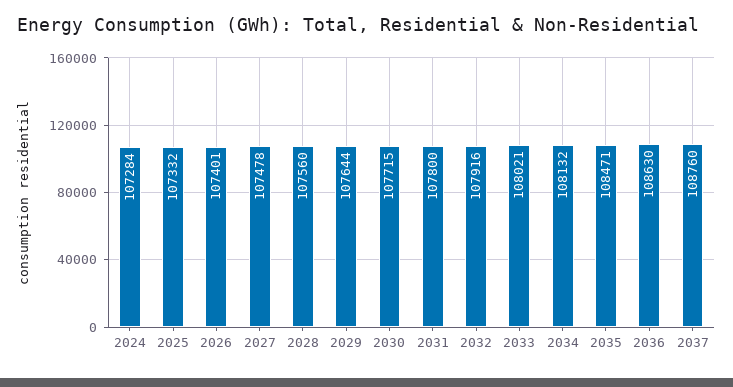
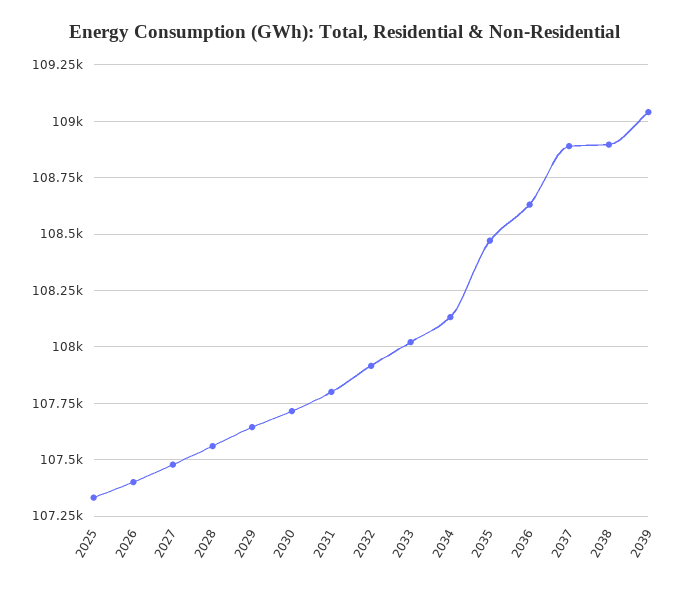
2024: 107284 -> none
2037: 108760 -> 108900
2038: none -> 108900
2039: none -> 109050

